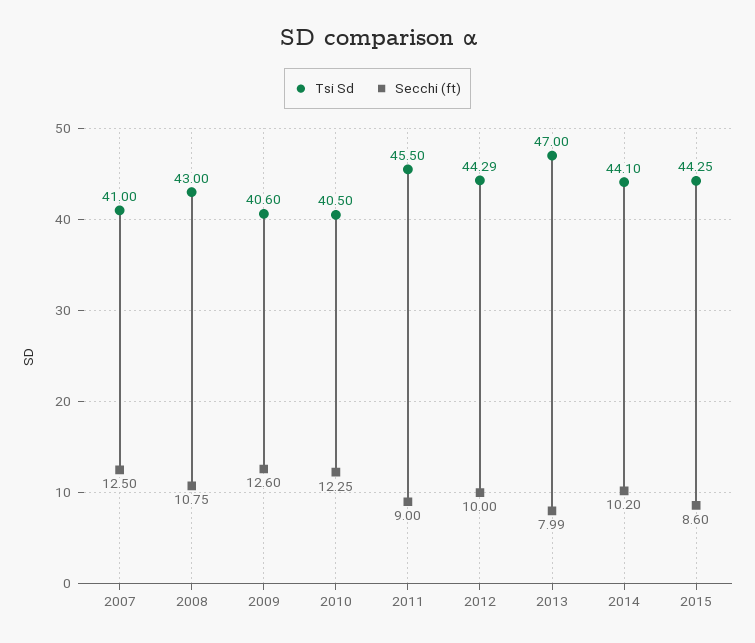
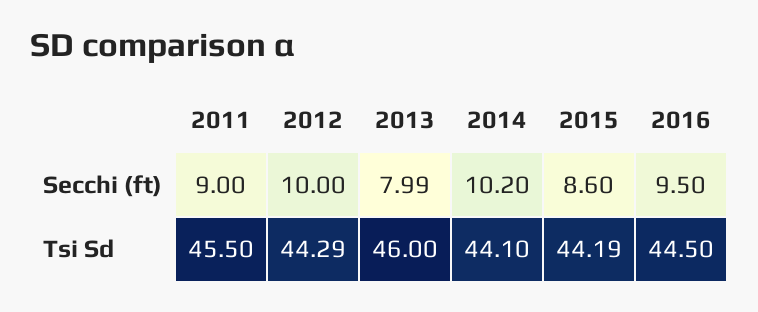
Tsi Sd, 2007: 41 -> none
Secchi (ft), 2007: 12.5 -> none
Tsi Sd, 2008: 43 -> none
Secchi (ft), 2008: 10.75 -> none
Tsi Sd, 2009: 40.6 -> none
Secchi (ft), 2009: 12.6 -> none
Tsi Sd, 2010: 40.5 -> none
Secchi (ft), 2010: 12.25 -> none
Tsi Sd, 2013: 47 -> 46
Tsi Sd, 2015: 44.25 -> 44.19
Secchi (ft), 2016: none -> 9.5
Tsi Sd, 2016: none -> 44.5

